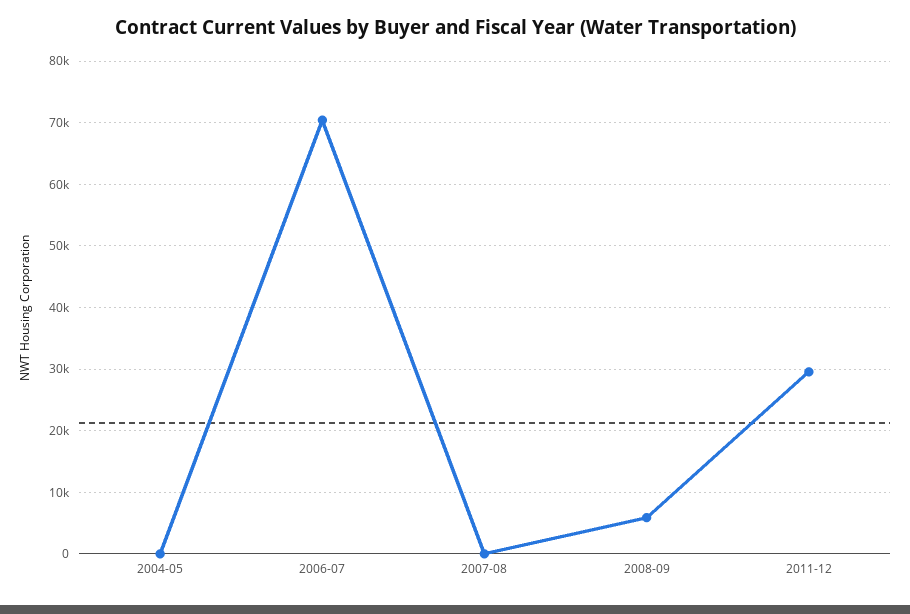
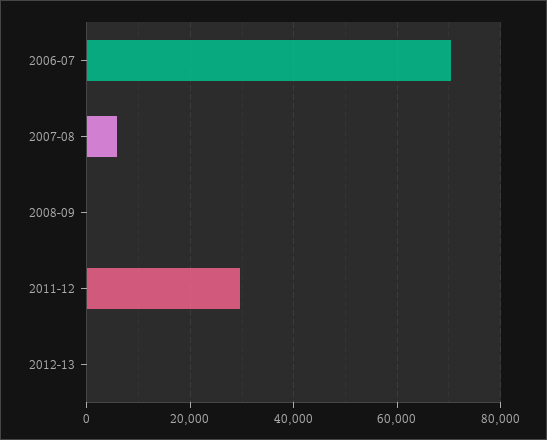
2004-05: 0 -> none
2007-08: 0 -> 6000
2008-09: 6000 -> 0
2012-13: none -> 0

